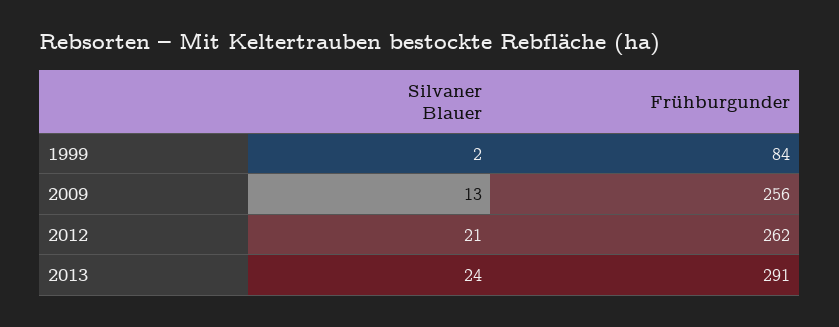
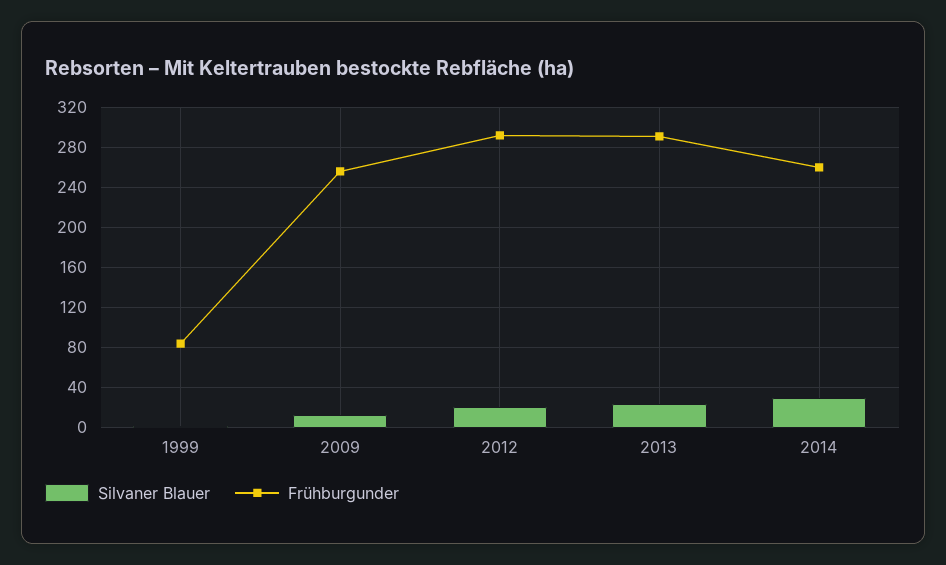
Frühburgunder, 2012: 262 -> 290
Silvaner Blauer, 2014: none -> 30
Frühburgunder, 2014: none -> 260

